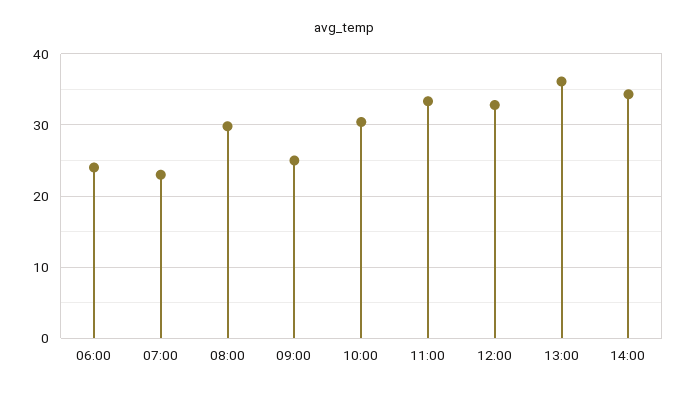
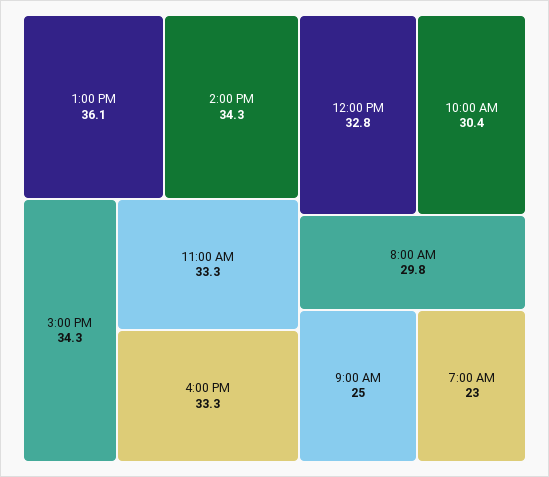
06:00: 24 -> none
3:00 PM: none -> 34.3
4:00 PM: none -> 33.3

